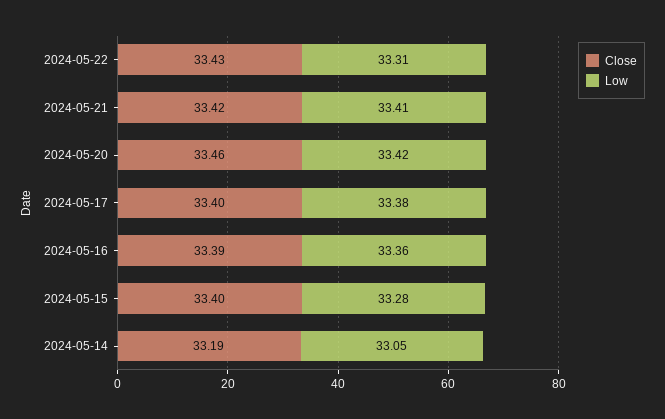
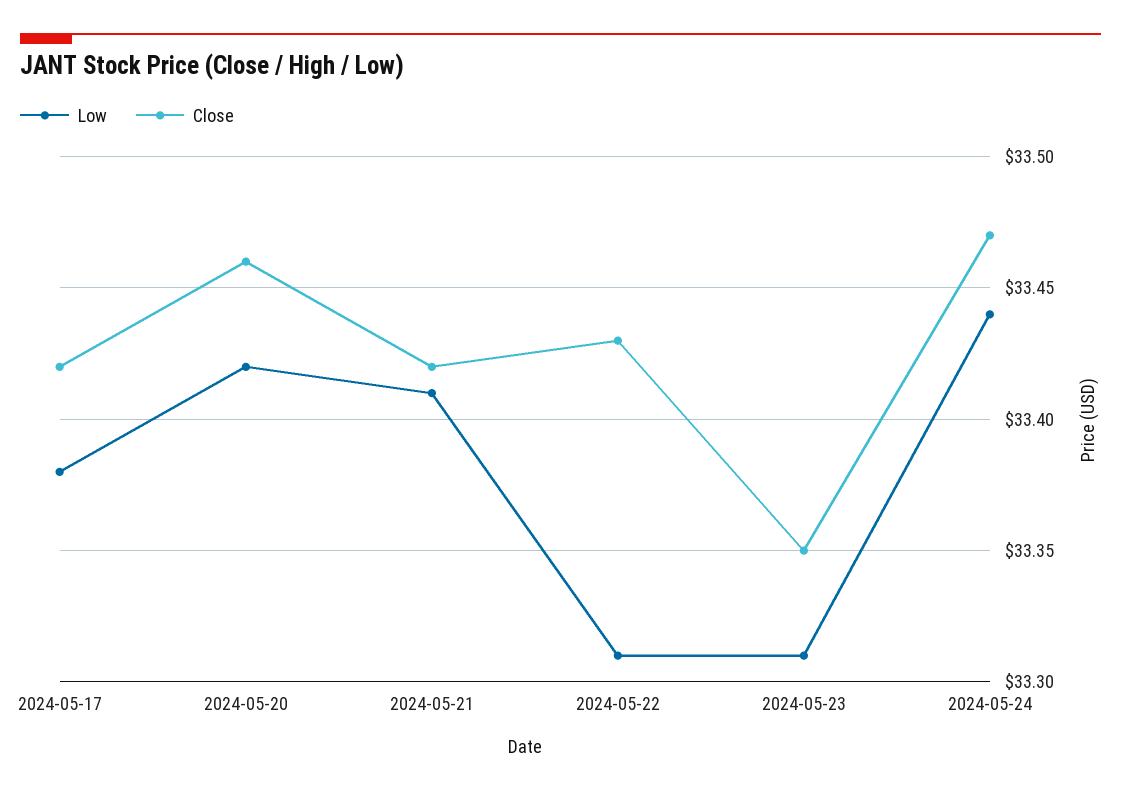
Close, 2024-05-17: 33.4 -> 33.42
Close, 2024-05-16: 33.39 -> none
Low, 2024-05-16: 33.36 -> none
Close, 2024-05-15: 33.4 -> none
Low, 2024-05-15: 33.28 -> none
Close, 2024-05-14: 33.19 -> none
Low, 2024-05-14: 33.05 -> none
Low, 2024-05-23: none -> 33.31
Close, 2024-05-23: none -> 33.35
Low, 2024-05-24: none -> 33.44
Close, 2024-05-24: none -> 33.47

